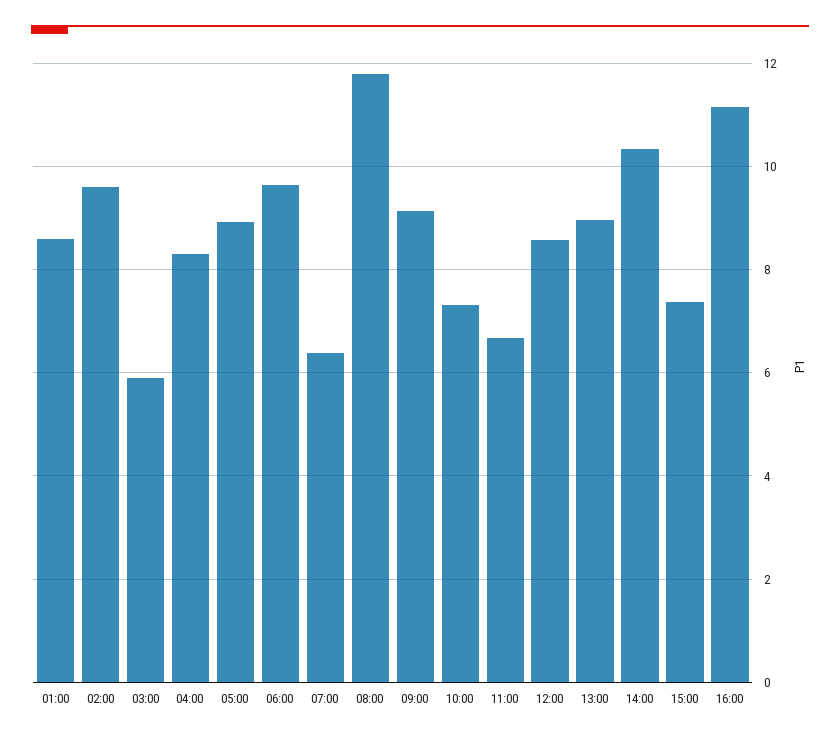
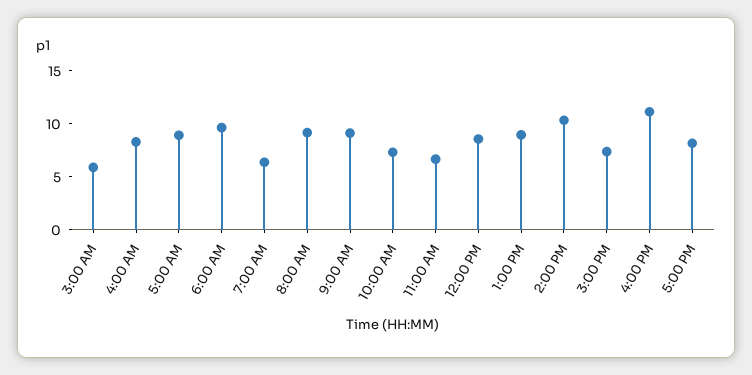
01:00: 8.6 -> none
02:00: 9.6 -> none
08:00: 11.8 -> 9
5:00 PM: none -> 8

